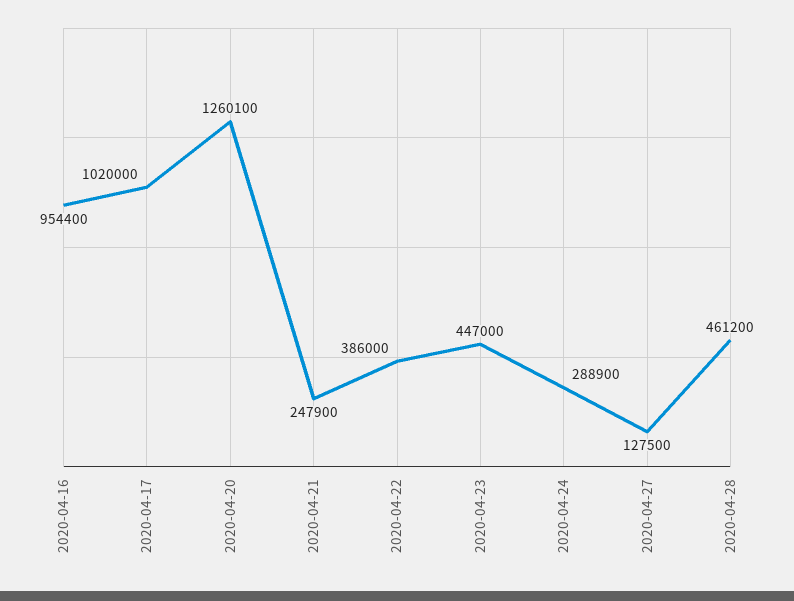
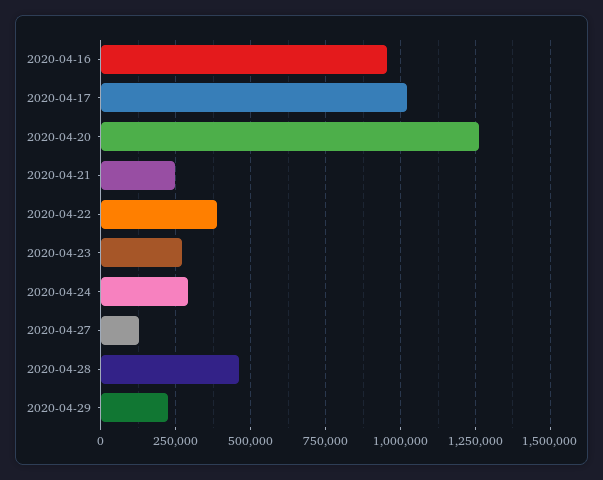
2020-04-23: 447000 -> 275000
2020-04-29: none -> 225000

